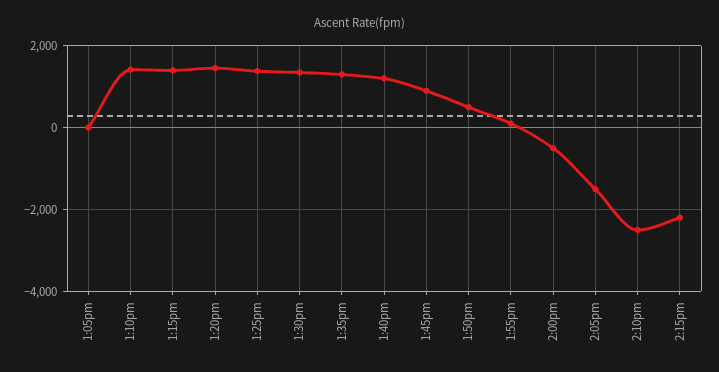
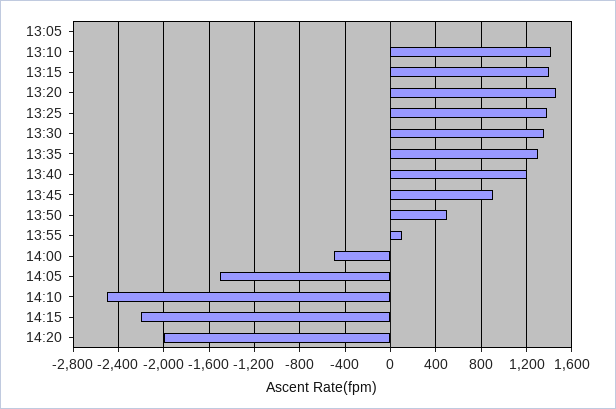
14:20: none -> -2000

